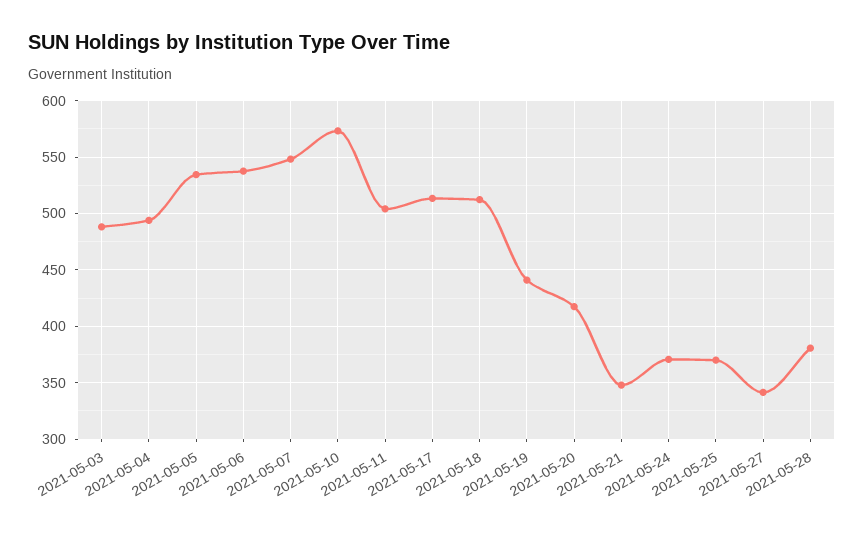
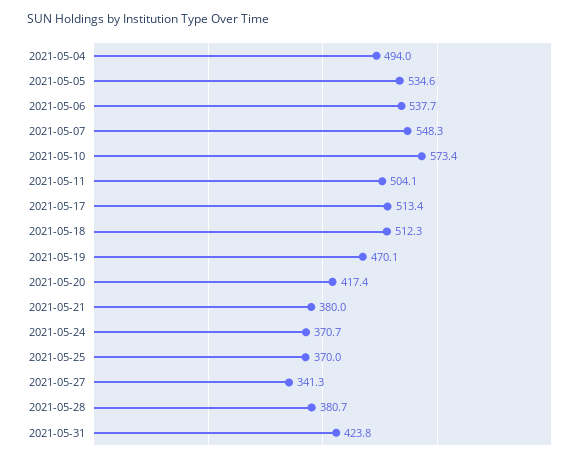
2021-05-03: 490 -> none
2021-05-19: 440 -> 470.1
2021-05-21: 350 -> 380
2021-05-31: none -> 423.8

